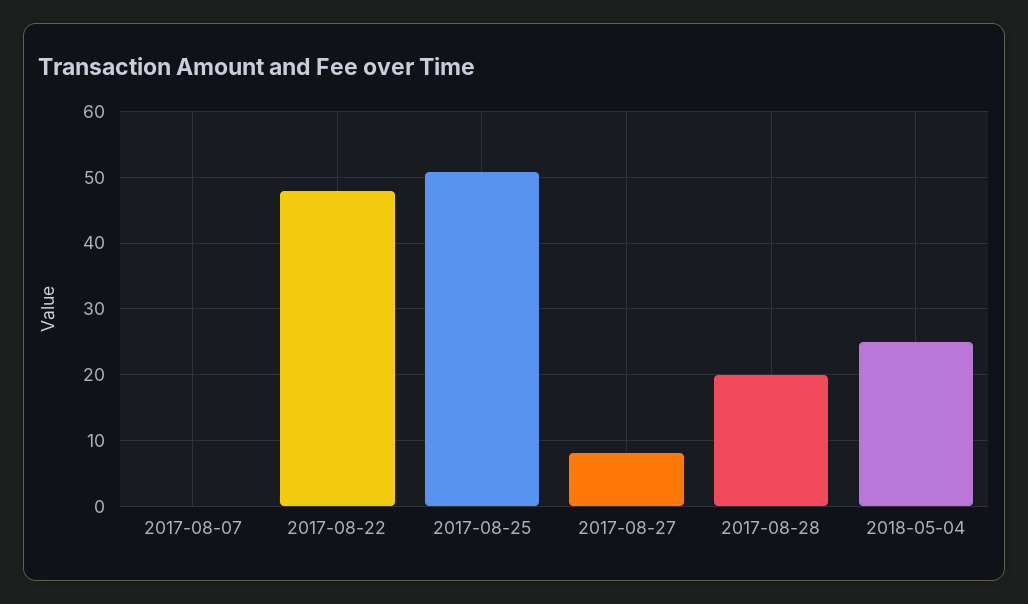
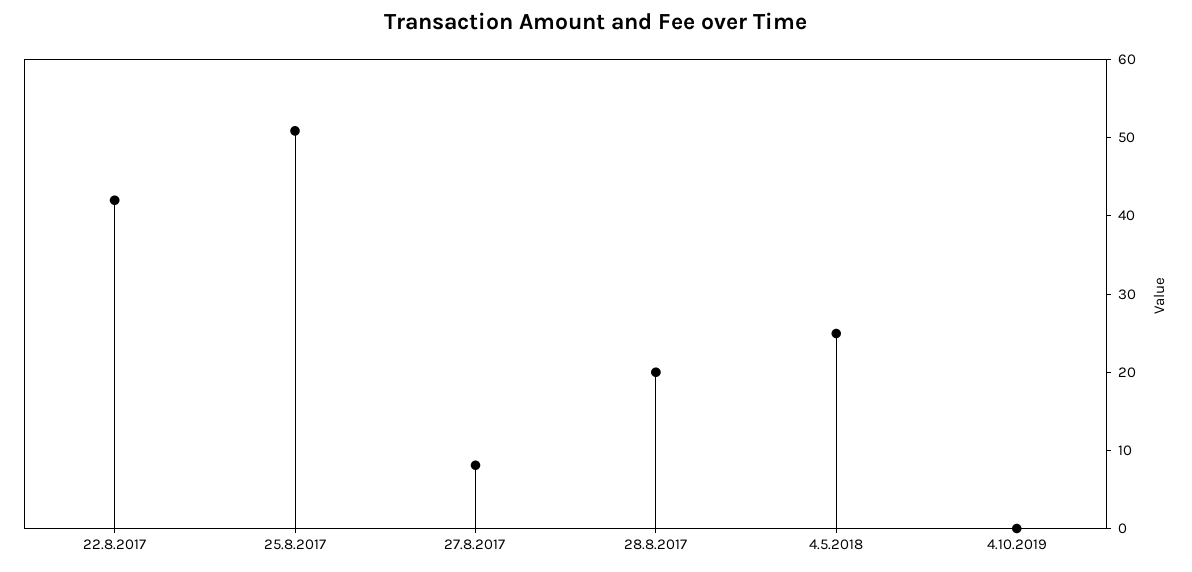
2017-08-07: 0 -> none
2017-08-22: 48 -> 42
4.10.2019: none -> 0

